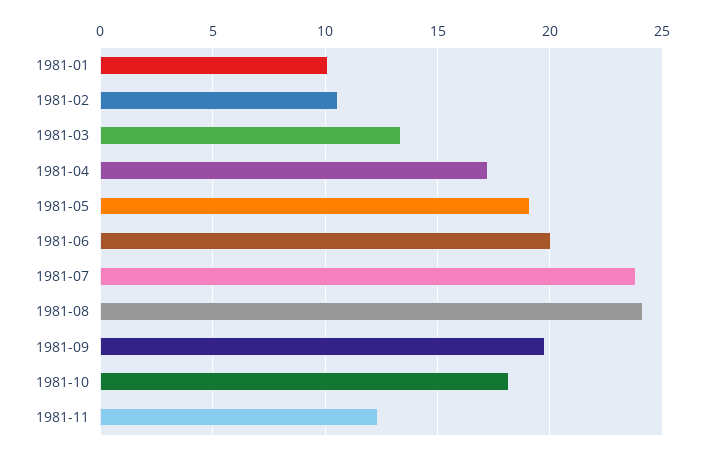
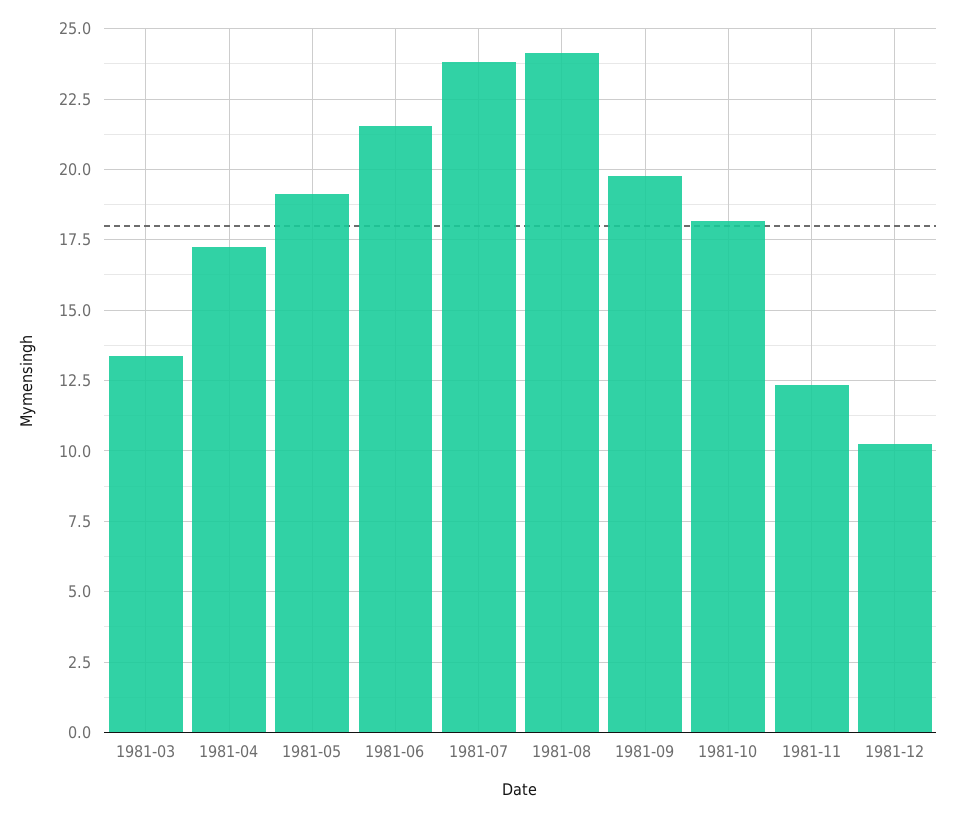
1981-01: 10 -> none
1981-02: 10.5 -> none
1981-06: 20 -> 21.5
1981-12: none -> 10.25

